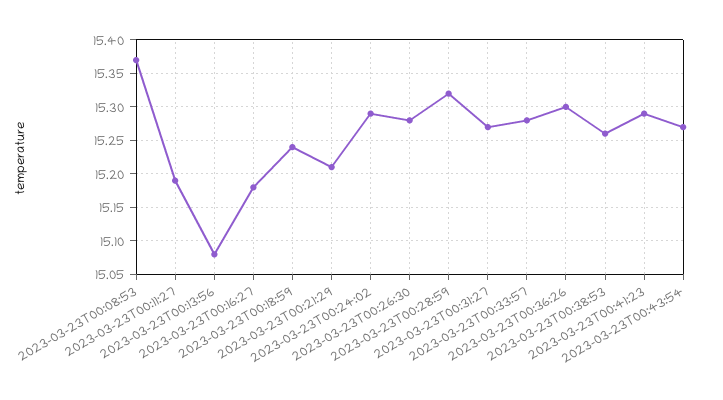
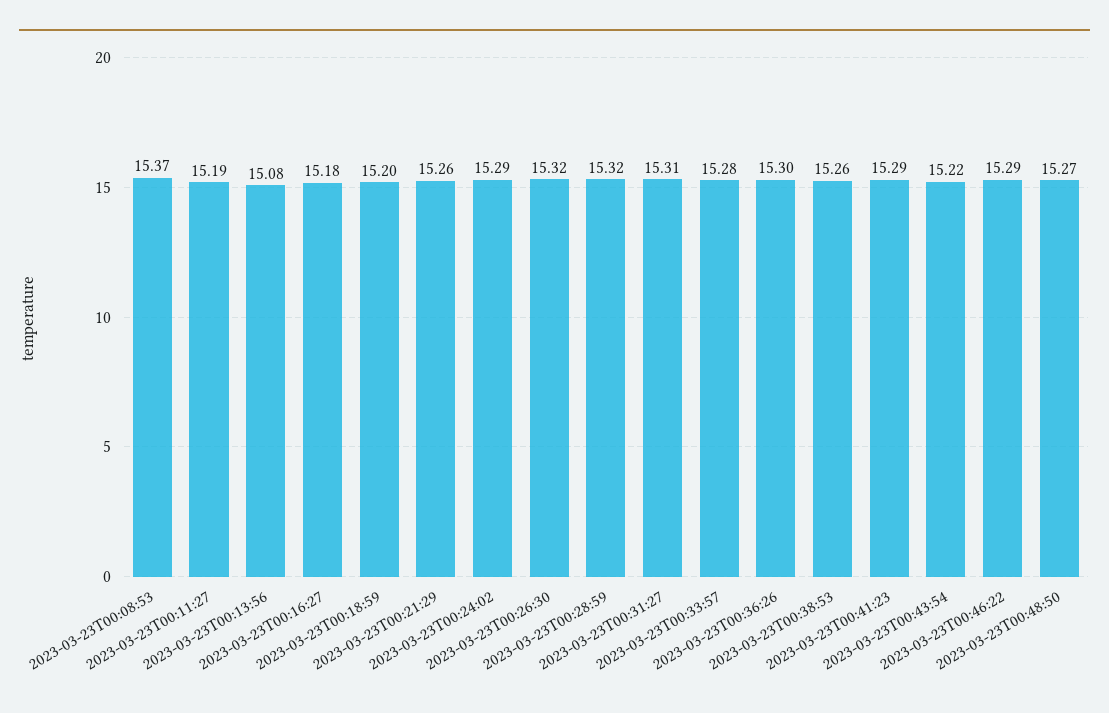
2023-03-23T00:18:59: 15.24 -> 15.2
2023-03-23T00:21:29: 15.21 -> 15.26
2023-03-23T00:26:30: 15.28 -> 15.32
2023-03-23T00:31:27: 15.27 -> 15.31
2023-03-23T00:43:54: 15.27 -> 15.22
2023-03-23T00:46:22: none -> 15.29
2023-03-23T00:48:50: none -> 15.27

